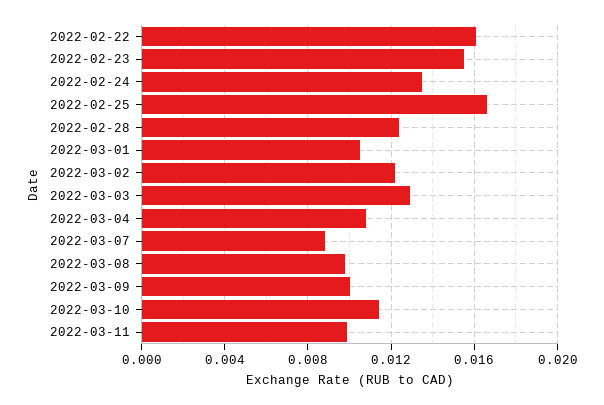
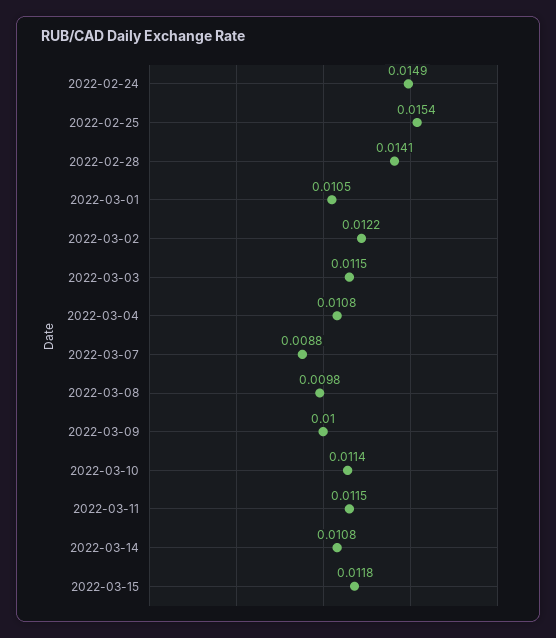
2022-02-22: 0.016 -> none
2022-02-23: 0.0155 -> none
2022-02-24: 0.0135 -> 0.0149
2022-02-25: 0.0165 -> 0.0154
2022-02-28: 0.0125 -> 0.0141
2022-03-03: 0.013 -> 0.0115
2022-03-11: 0.01 -> 0.0115
2022-03-14: none -> 0.0108
2022-03-15: none -> 0.0118

